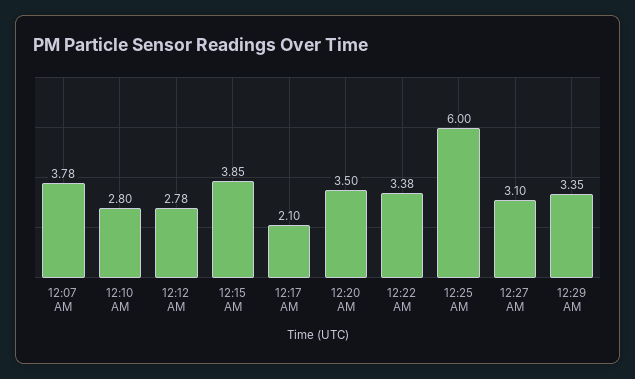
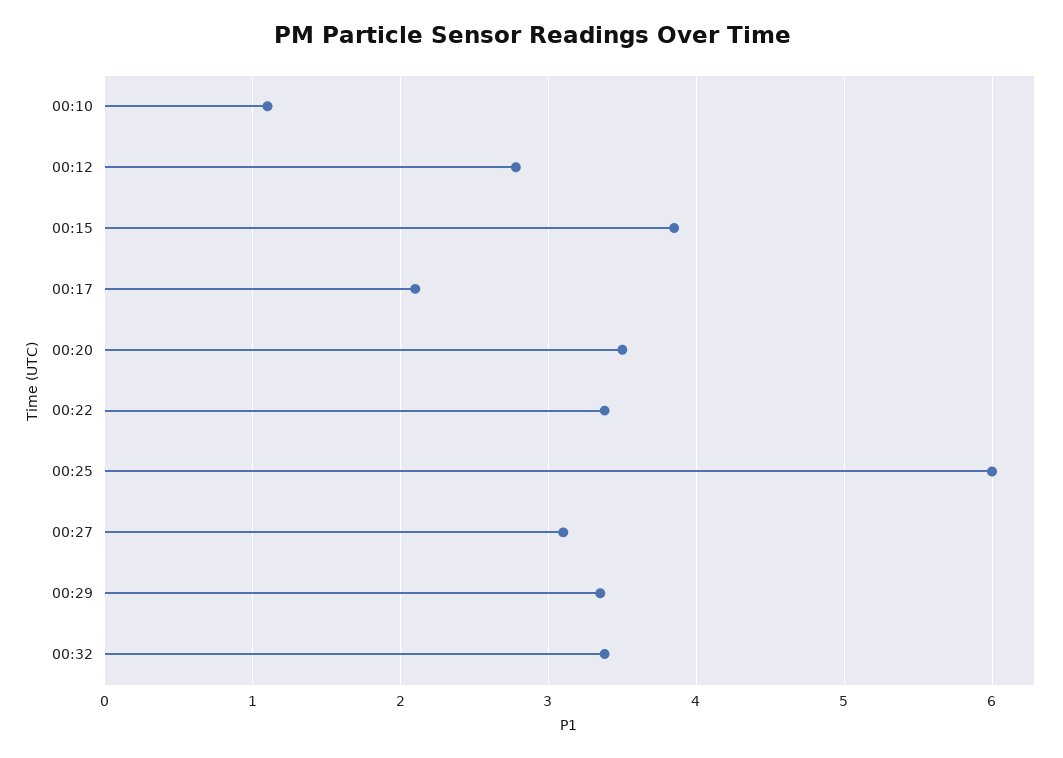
12:07 AM: 3.78 -> none
12:10 AM: 2.8 -> 1.1
00:32: none -> 3.4

